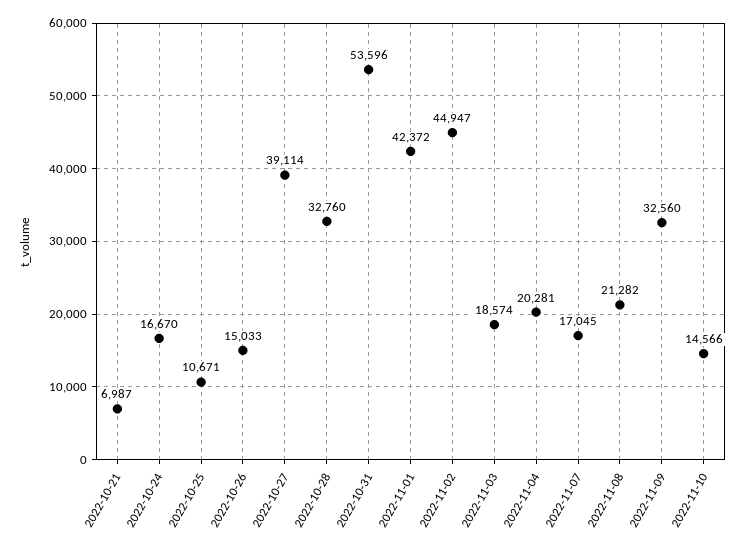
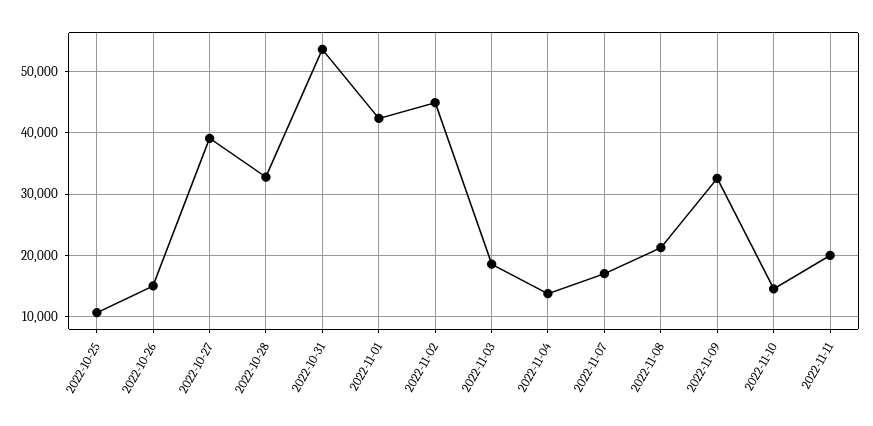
2022-10-21: 6987 -> none
2022-10-24: 16670 -> none
2022-11-04: 20281 -> 14000
2022-11-11: none -> 20000

